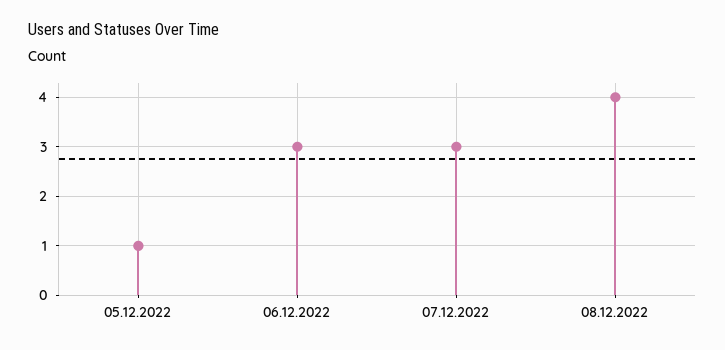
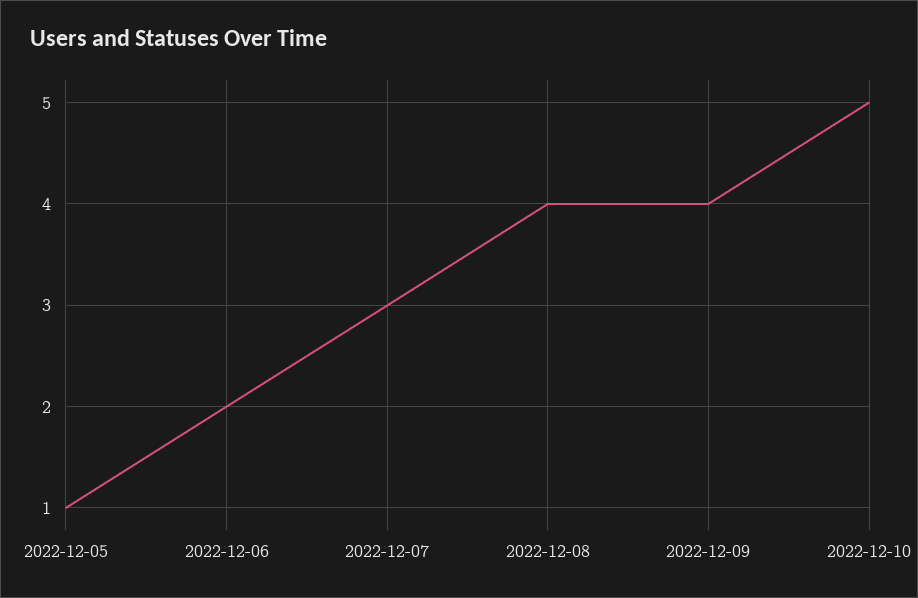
06.12.2022: 3 -> 2
2022-12-09: none -> 4
2022-12-10: none -> 5

